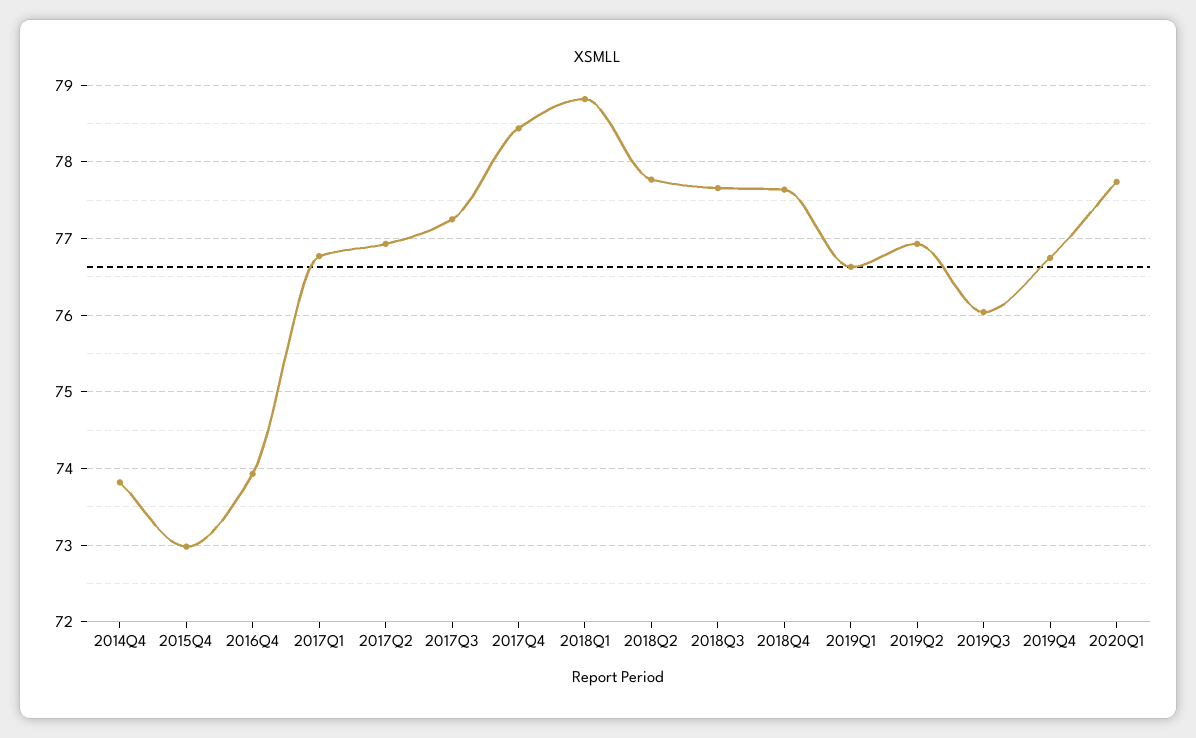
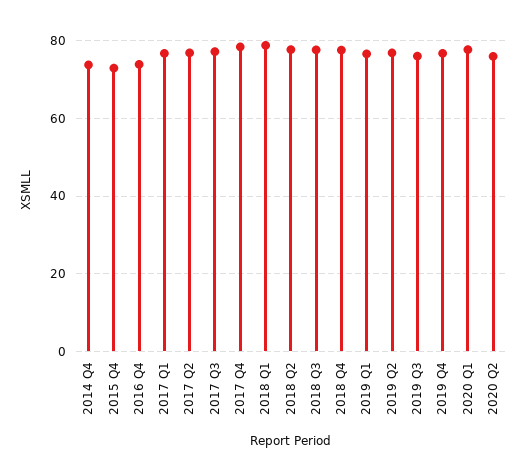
2020 Q2: none -> 76

